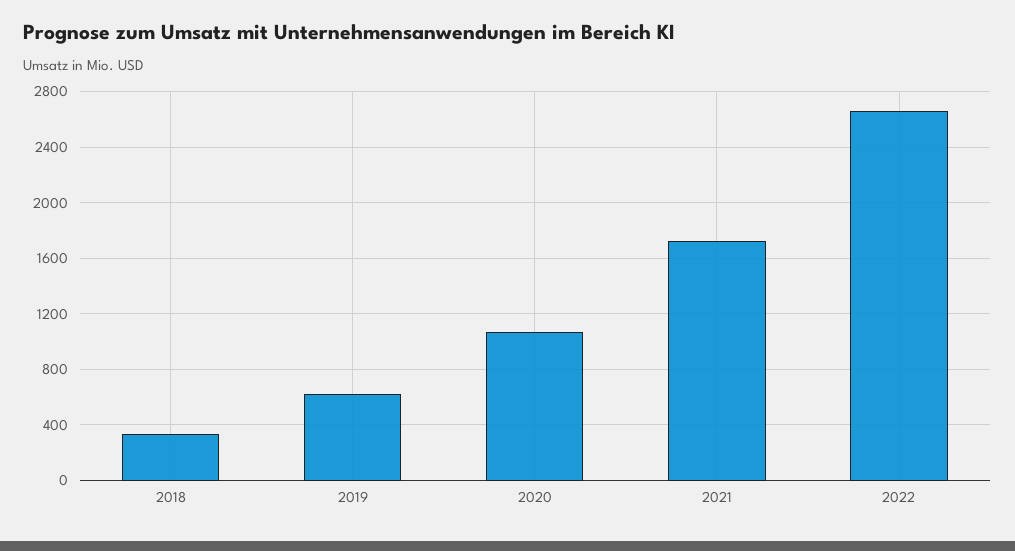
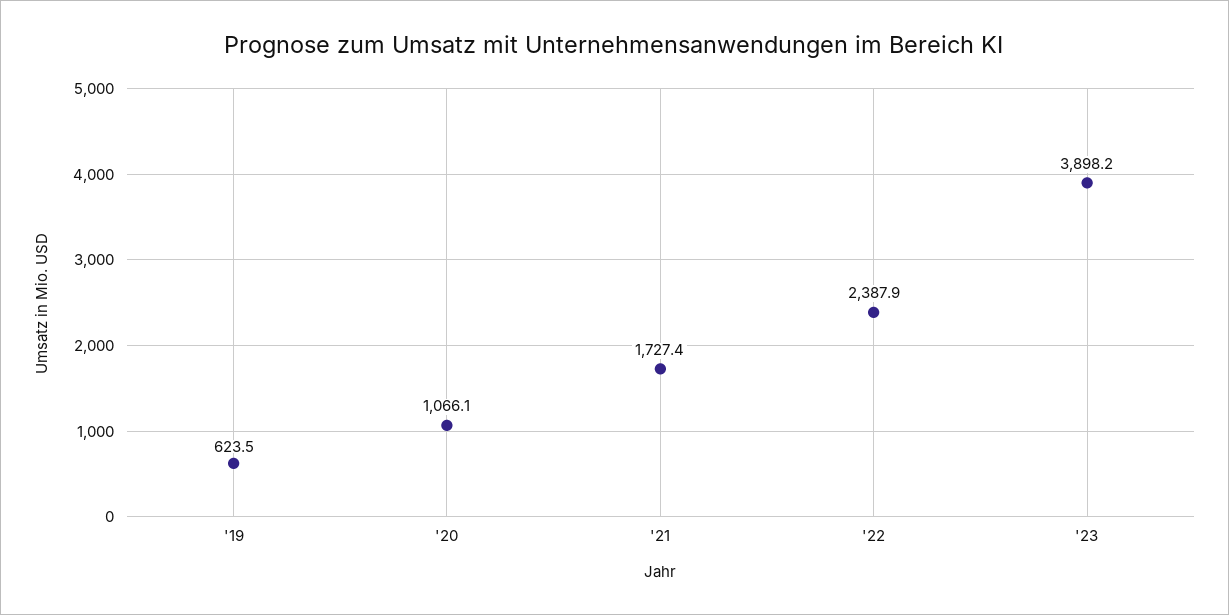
2018: 350 -> none
2022: 2650 -> 2387.9
'23: none -> 3898.2

